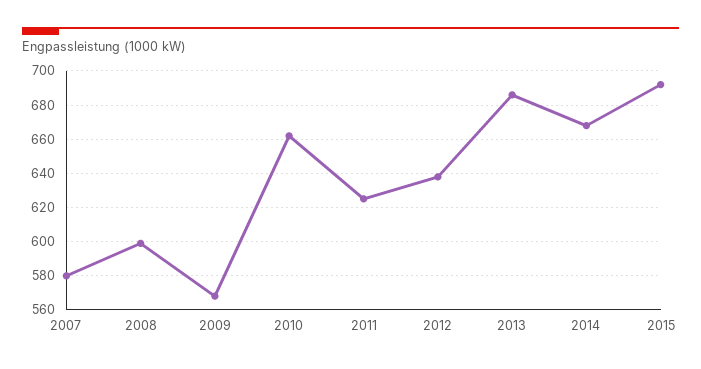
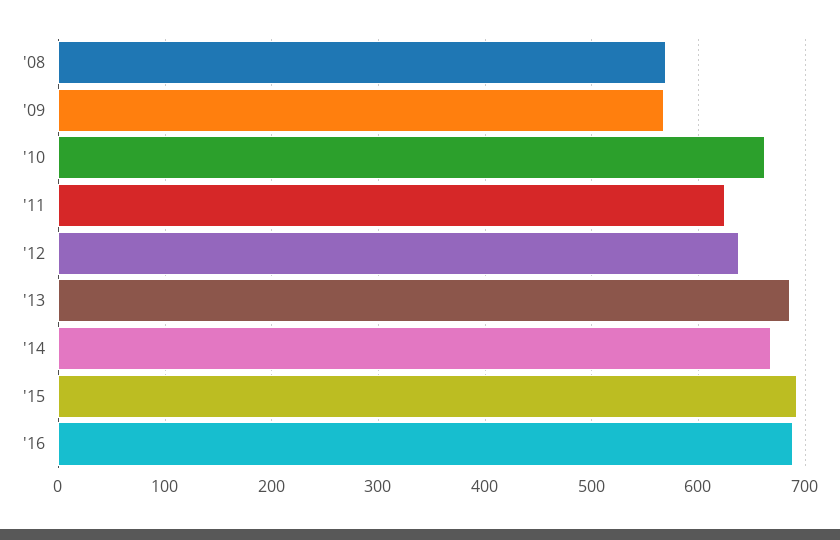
2007: 580 -> none
2008: 600 -> 570
'16: none -> 690

